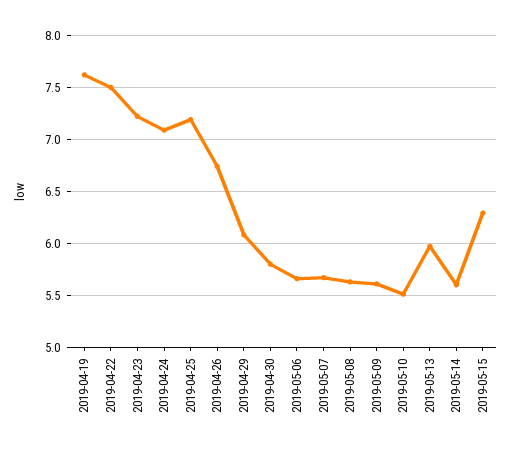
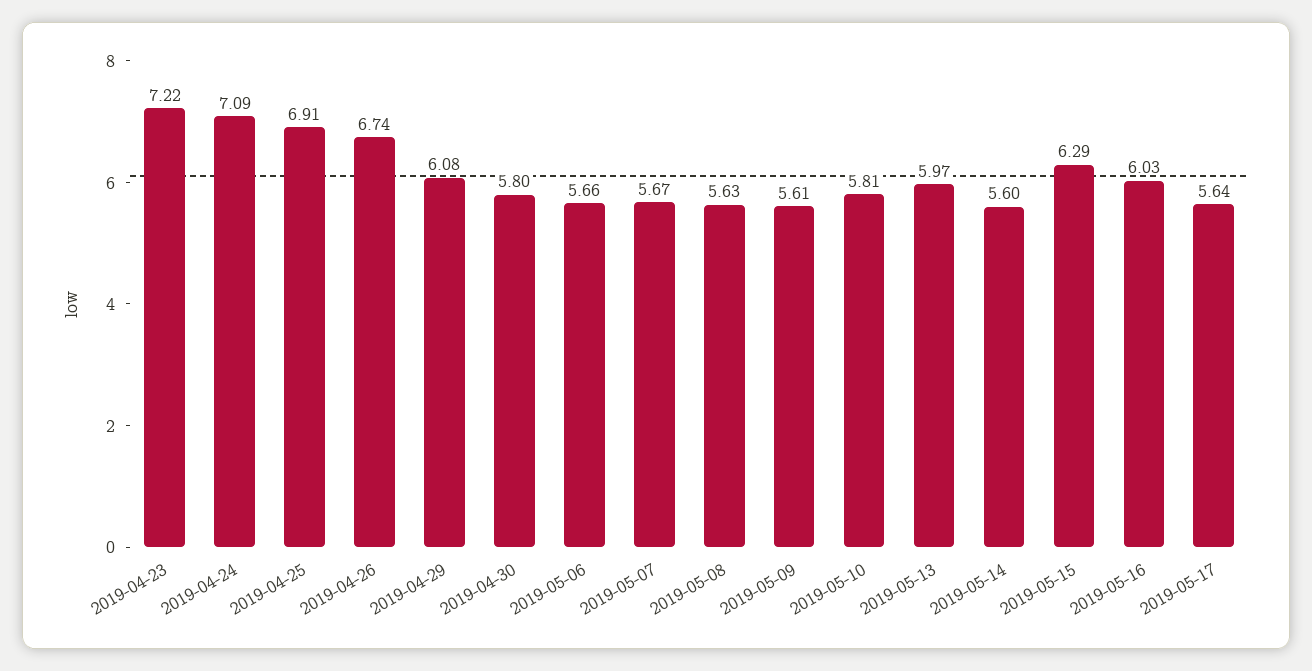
2019-04-19: 7.6 -> none
2019-04-22: 7.5 -> none
2019-04-25: 7.2 -> 6.91
2019-05-10: 5.5 -> 5.81
2019-05-16: none -> 6.03
2019-05-17: none -> 5.64

